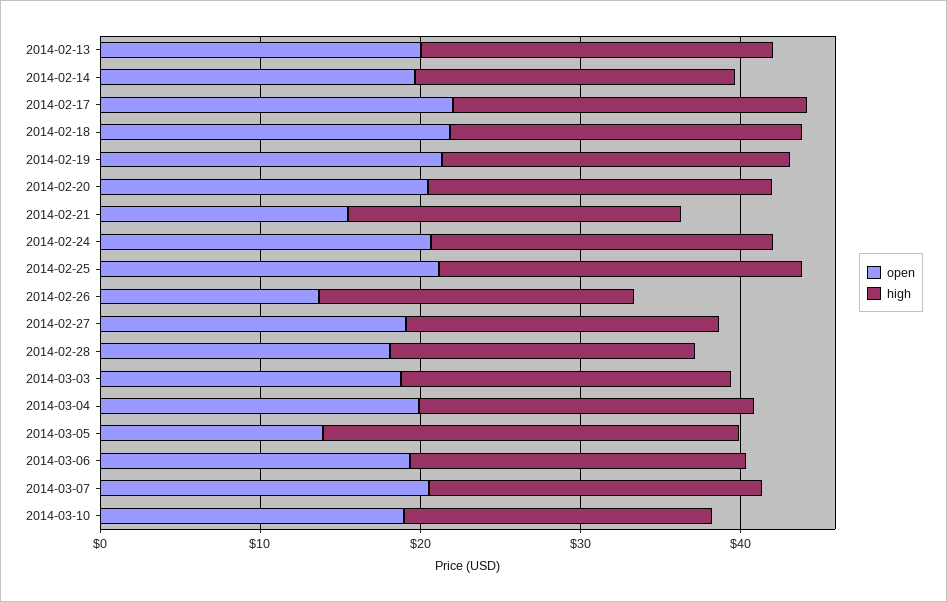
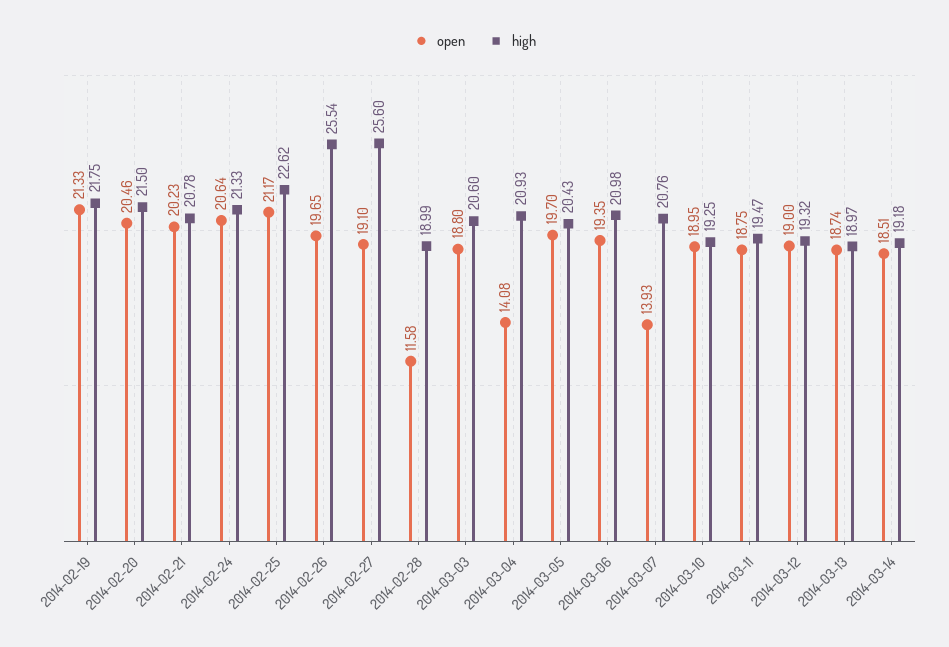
open, 2014-02-13: 20 -> none
high, 2014-02-13: 22 -> none
open, 2014-02-14: 20 -> none
high, 2014-02-14: 20 -> none
open, 2014-02-17: 22 -> none
high, 2014-02-17: 22 -> none
open, 2014-02-18: 22 -> none
high, 2014-02-18: 22 -> none
open, 2014-02-21: 16 -> 20.23
open, 2014-02-26: 14 -> 19.65
high, 2014-02-26: 20 -> 25.54
high, 2014-02-27: 20 -> 25.6
open, 2014-02-28: 18 -> 11.58
open, 2014-03-04: 20 -> 14.08
open, 2014-03-05: 14 -> 19.7
high, 2014-03-05: 26 -> 20.43
open, 2014-03-07: 20 -> 13.93
open, 2014-03-11: none -> 18.75
high, 2014-03-11: none -> 19.47
open, 2014-03-12: none -> 19
high, 2014-03-12: none -> 19.32
open, 2014-03-13: none -> 18.74
high, 2014-03-13: none -> 18.97
open, 2014-03-14: none -> 18.51
high, 2014-03-14: none -> 19.18

